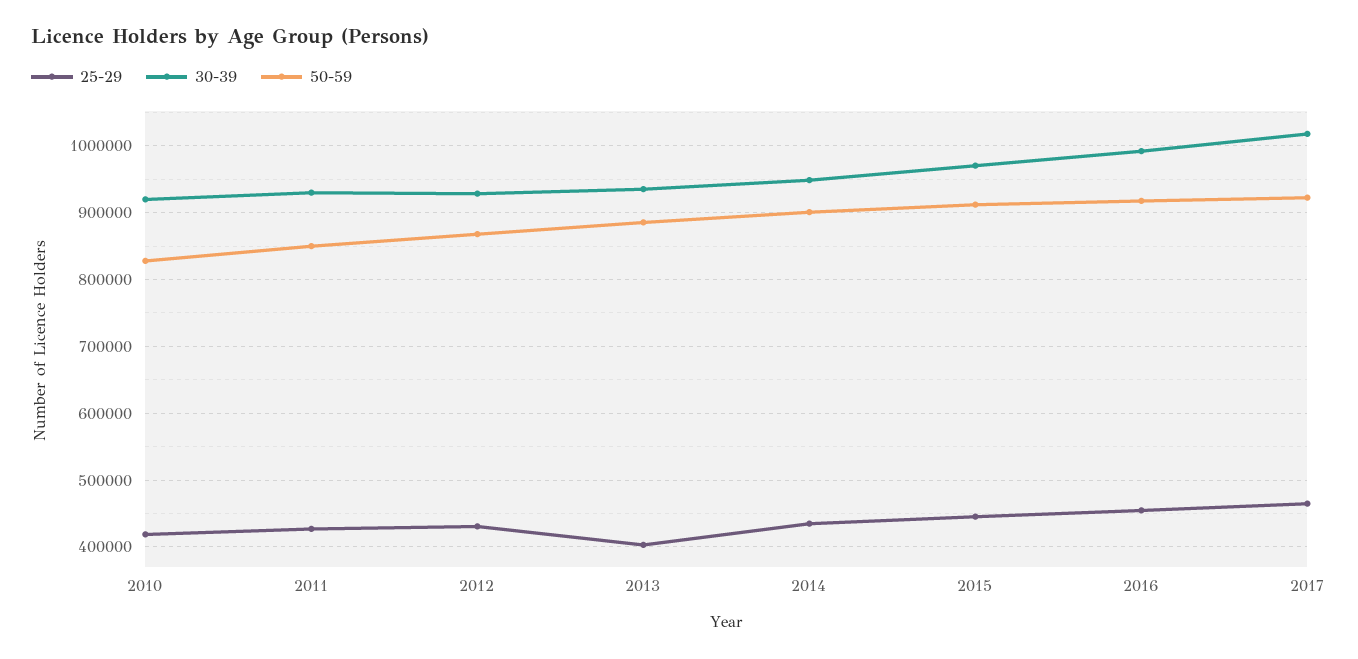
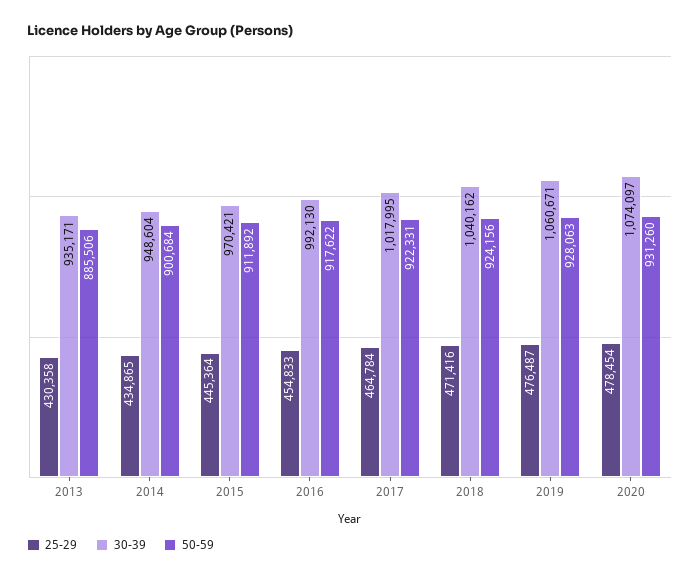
25-29, 2010: 420000 -> none
30-39, 2010: 920000 -> none
50-59, 2010: 830000 -> none
25-29, 2011: 430000 -> none
30-39, 2011: 930000 -> none
50-59, 2011: 850000 -> none
25-29, 2012: 430000 -> none
30-39, 2012: 930000 -> none
50-59, 2012: 870000 -> none
25-29, 2013: 400000 -> 430358
25-29, 2018: none -> 471416
30-39, 2018: none -> 1040162
50-59, 2018: none -> 924156
25-29, 2019: none -> 476487
30-39, 2019: none -> 1060671
50-59, 2019: none -> 928063
25-29, 2020: none -> 478454
30-39, 2020: none -> 1074097
50-59, 2020: none -> 931260

